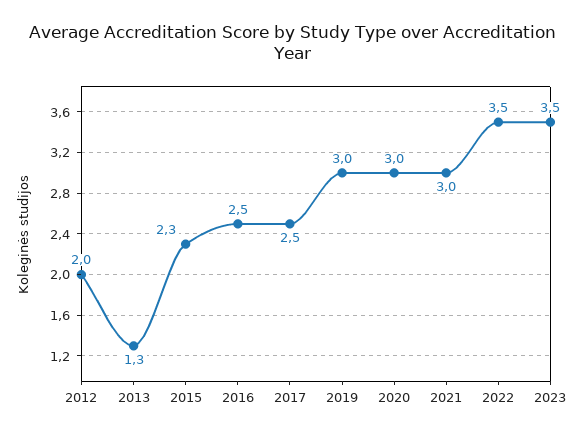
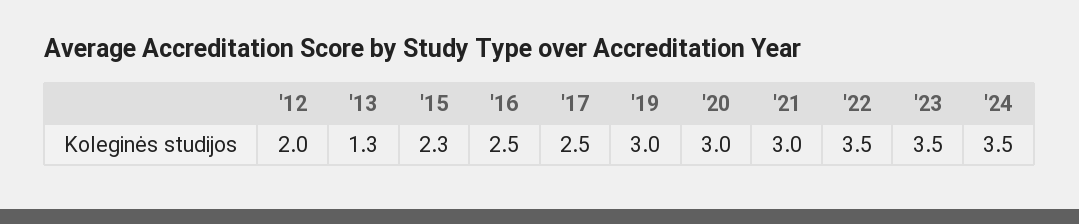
'24: none -> 3.5

